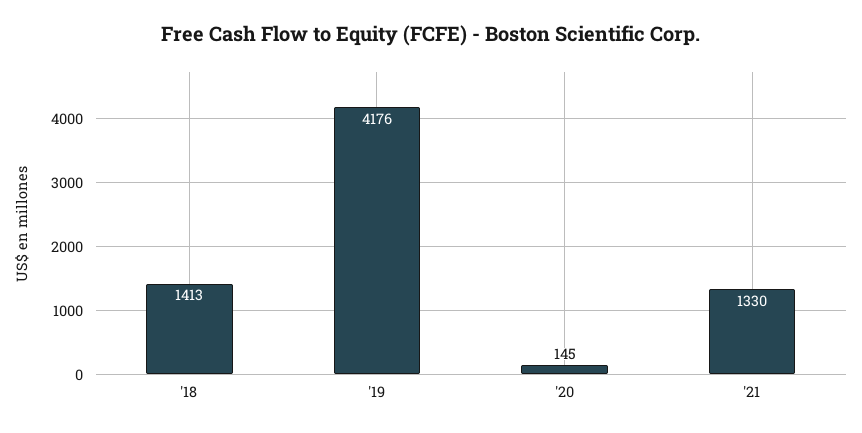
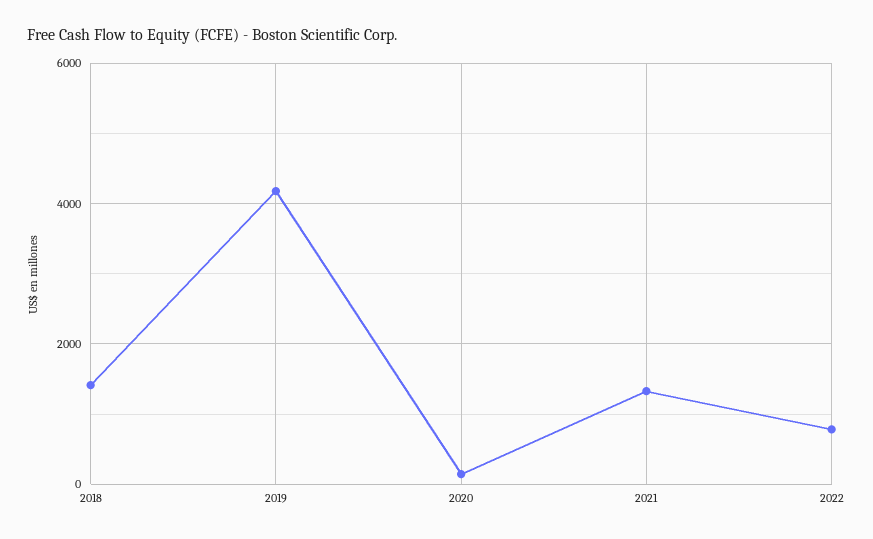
2022: none -> 800

